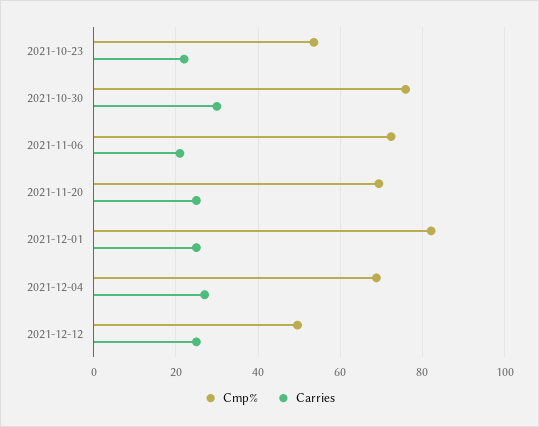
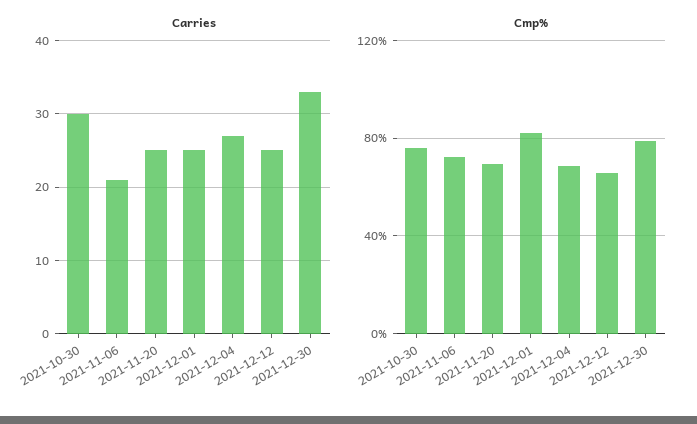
Cmp%, 2021-10-23: 54 -> none
Carries, 2021-10-23: 22 -> none
Cmp%, 2021-12-12: 50 -> 65
Carries, 2021-12-30: none -> 33
Cmp%, 2021-12-30: none -> 80

